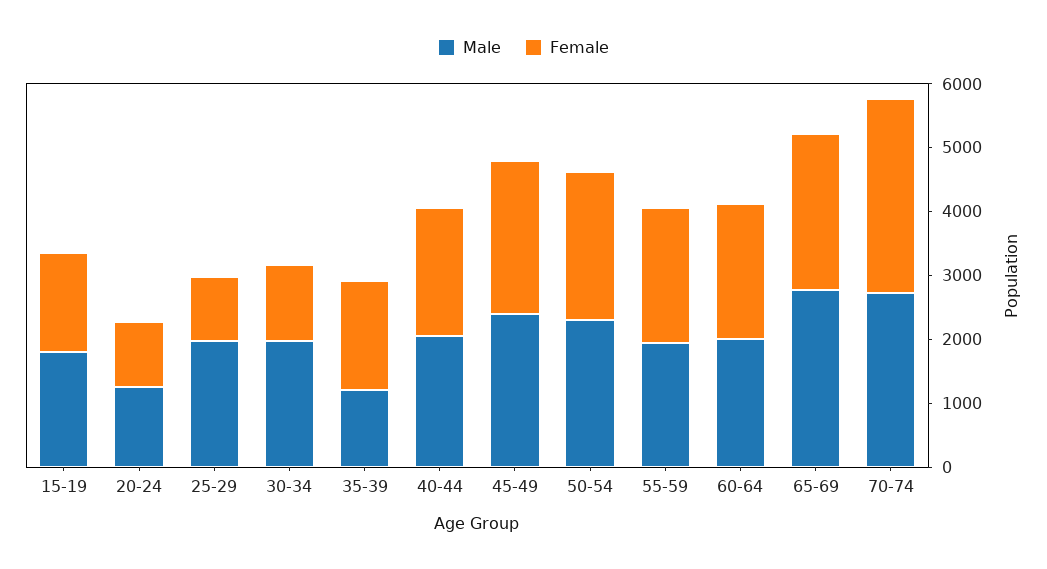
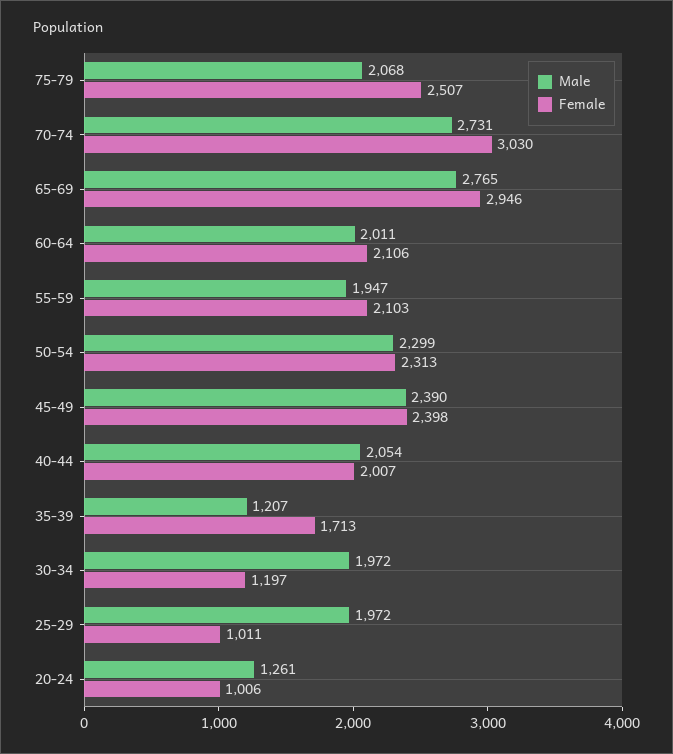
Male, 15-19: 1800 -> none
Female, 15-19: 1600 -> none
Female, 65-69: 2400 -> 2946
Male, 75-79: none -> 2068
Female, 75-79: none -> 2507

